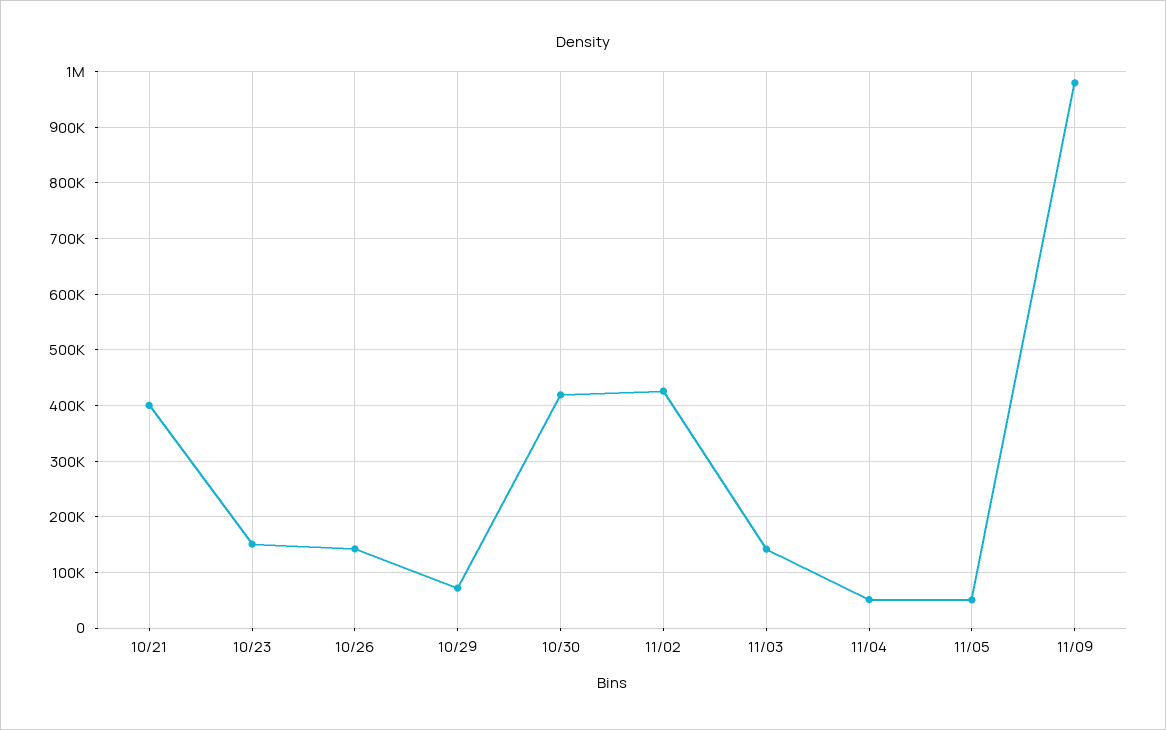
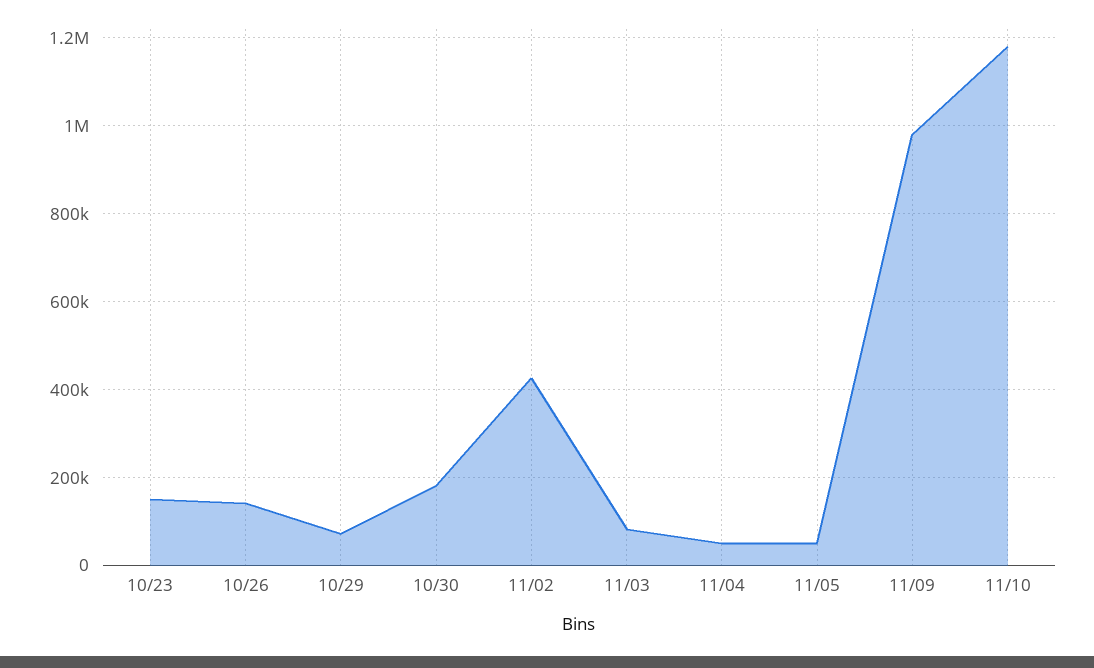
10/21: 400000 -> none
10/30: 420000 -> 180000
11/03: 140000 -> 80000
11/10: none -> 1180000

